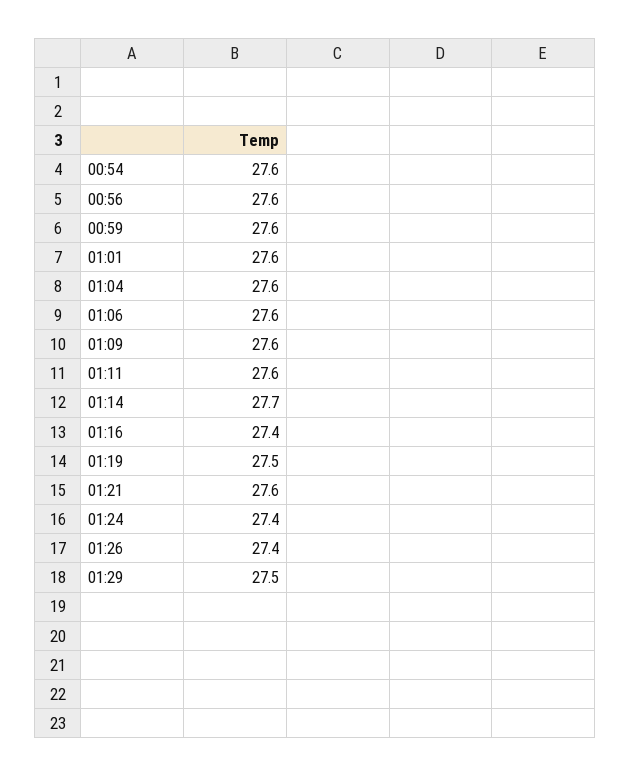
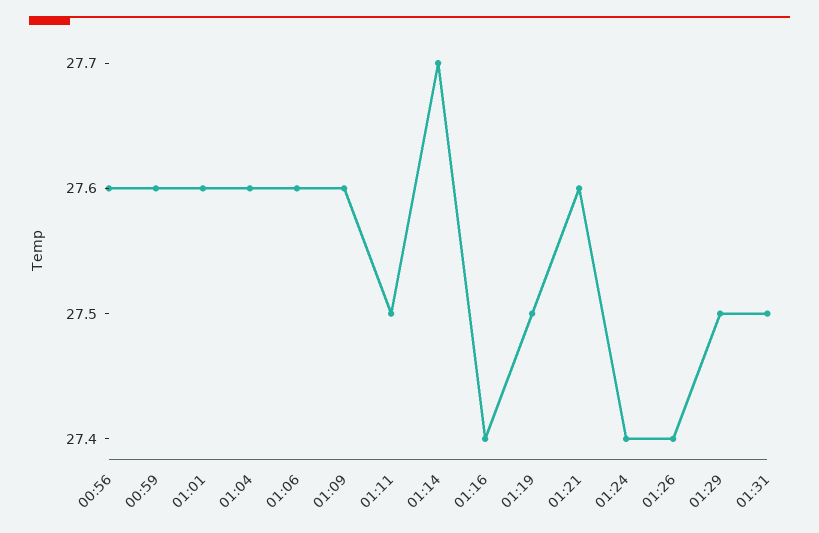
00:54: 27.6 -> none
01:11: 27.6 -> 27.5
01:31: none -> 27.5

